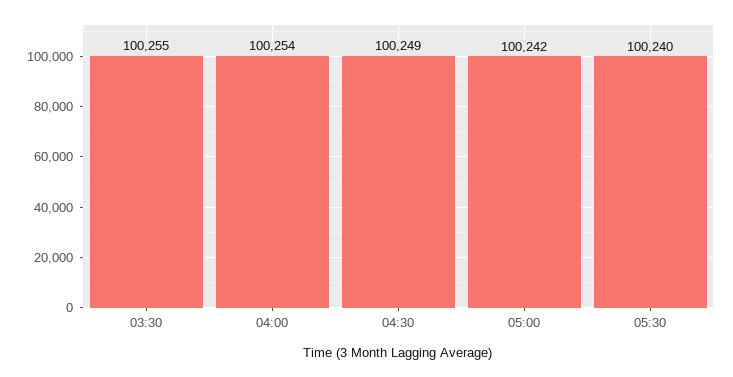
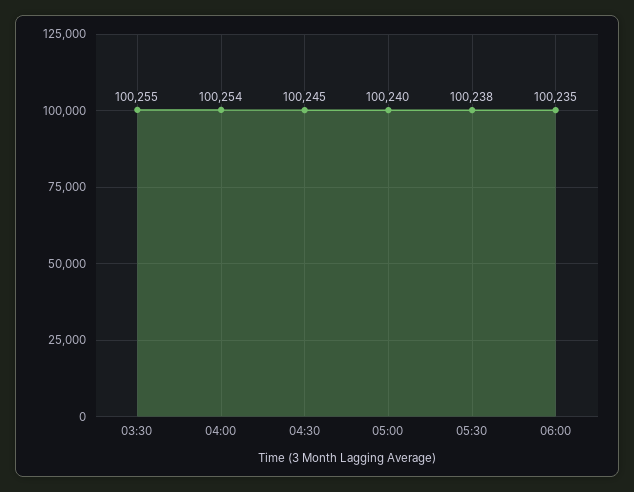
04:30: 100249 -> 100245
05:00: 100242 -> 100240
05:30: 100240 -> 100238
06:00: none -> 100235

